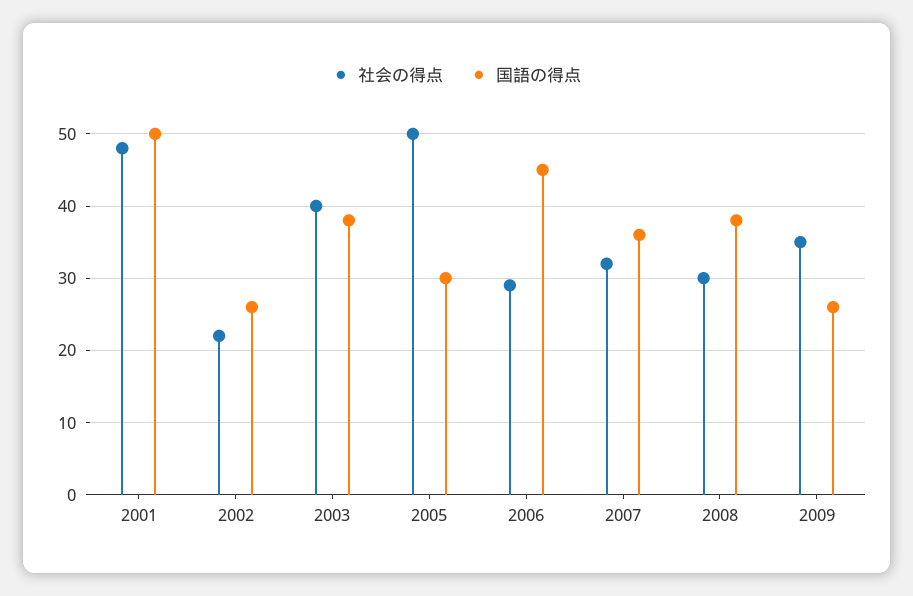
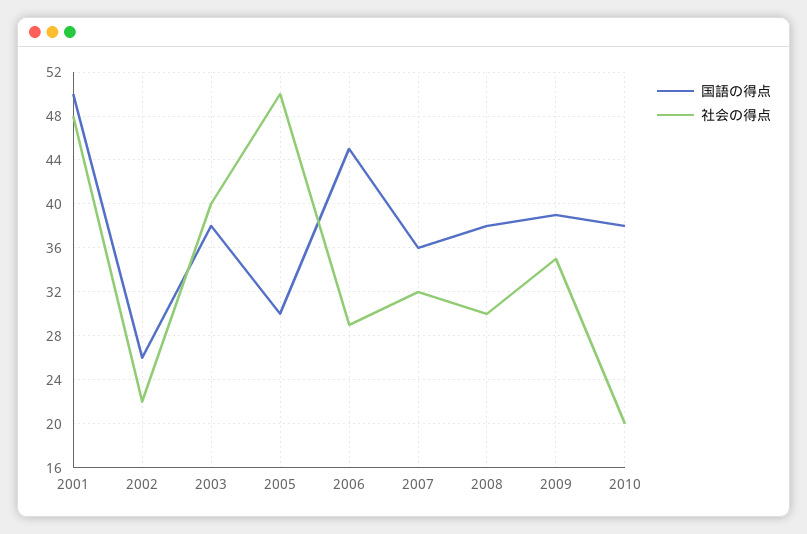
国語の得点, 2009: 26 -> 39
国語の得点, 2010: none -> 38
社会の得点, 2010: none -> 20

